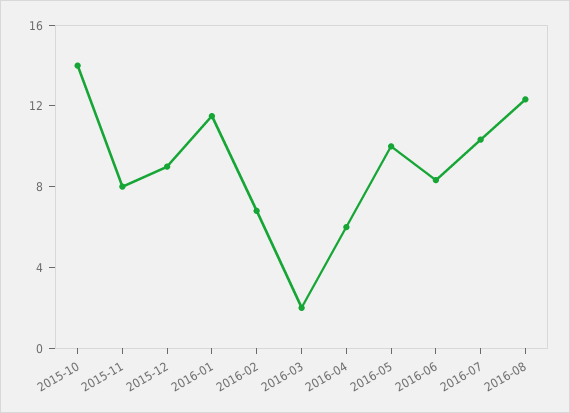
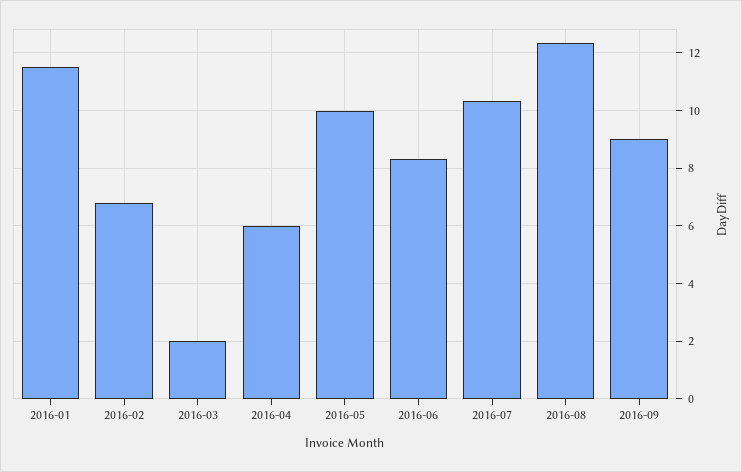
2015-10: 14 -> none
2015-11: 8 -> none
2015-12: 9 -> none
2016-09: none -> 9

